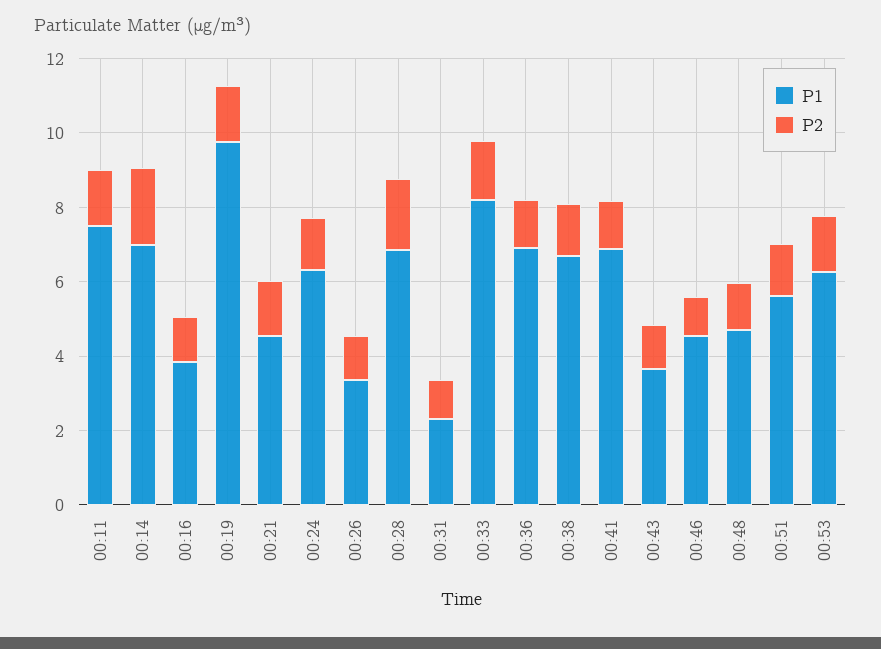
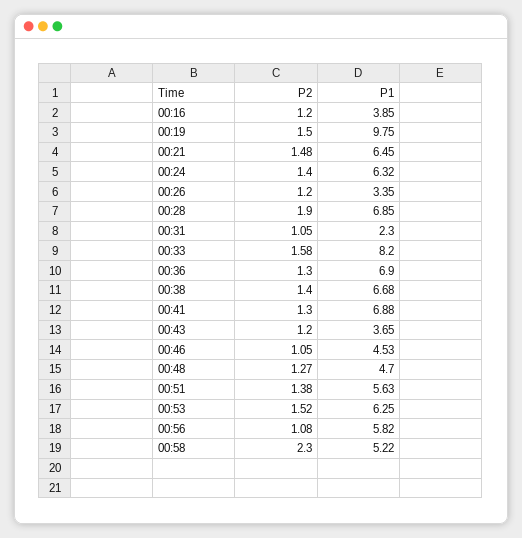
P1, 00:11: 7.5 -> none
P2, 00:11: 1.5 -> none
P1, 00:14: 7 -> none
P2, 00:14: 2 -> none
P1, 00:21: 4.5 -> 6.45
P2, 00:56: none -> 1.08
P1, 00:56: none -> 5.82
P2, 00:58: none -> 2.3
P1, 00:58: none -> 5.22

